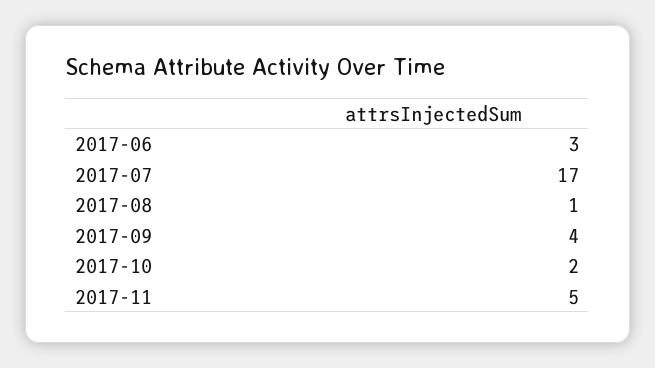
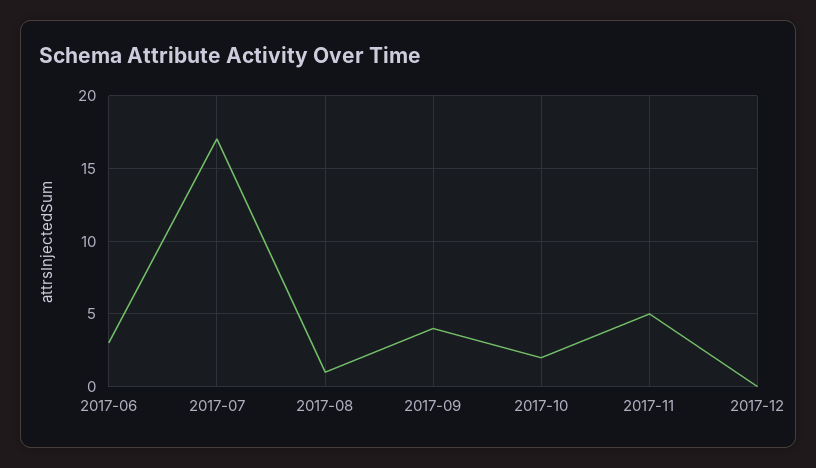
2017-12: none -> 0

